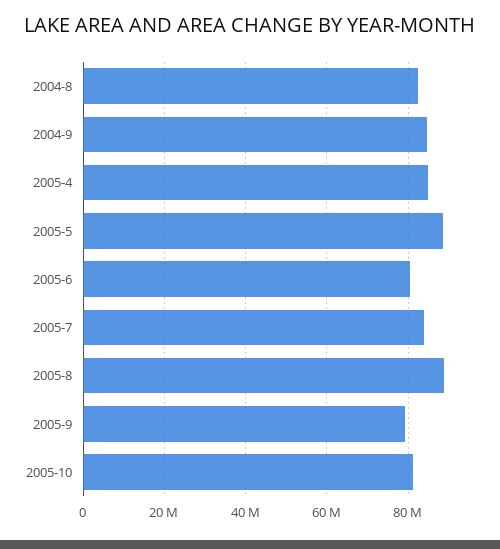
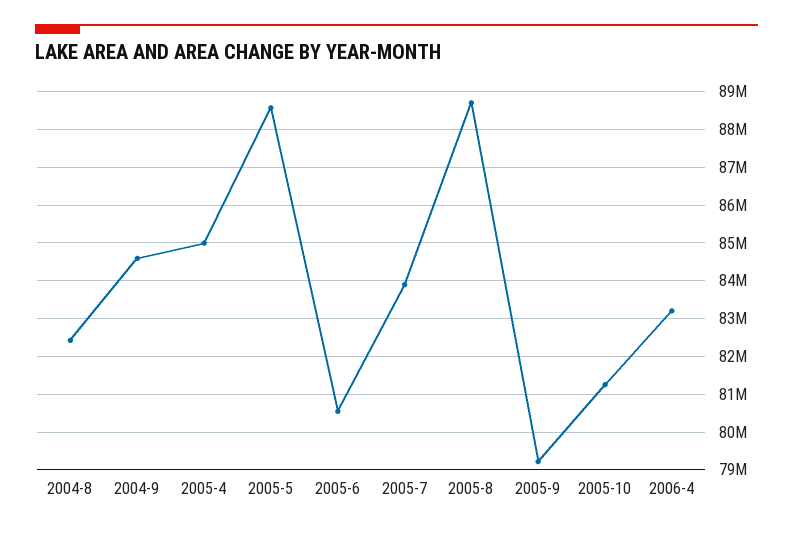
2006-4: none -> 83200000

